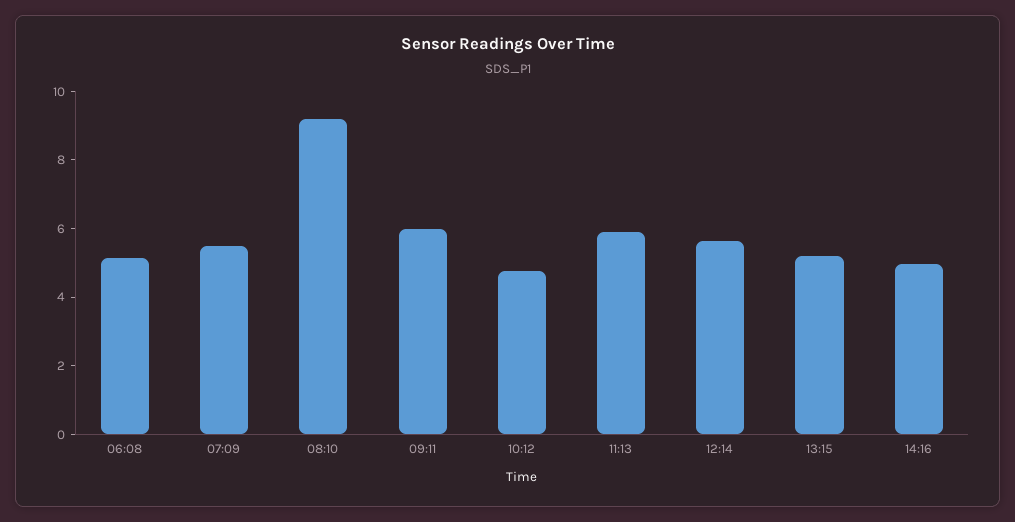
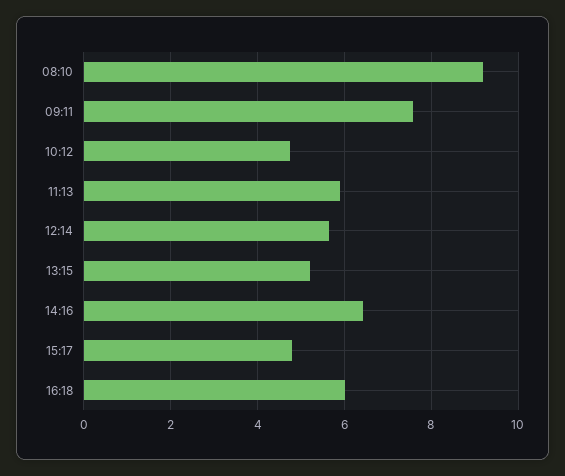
06:08: 5 -> none
07:09: 5.5 -> none
09:11: 6 -> 7.6
14:16: 5 -> 6.4
15:17: none -> 4.8
16:18: none -> 6

